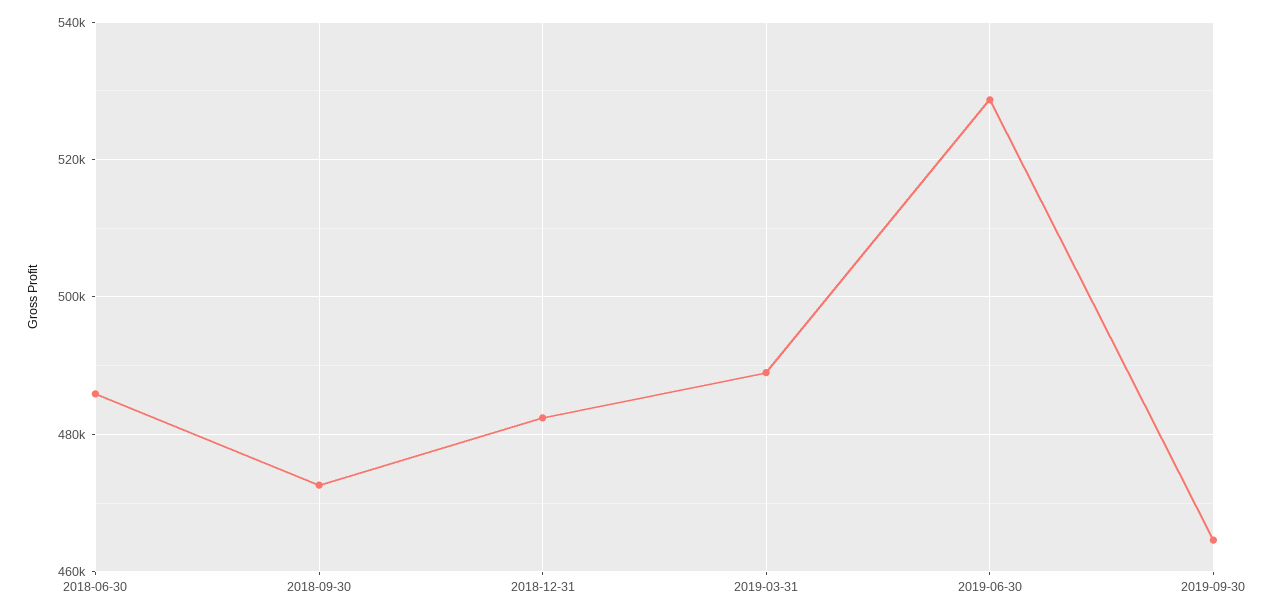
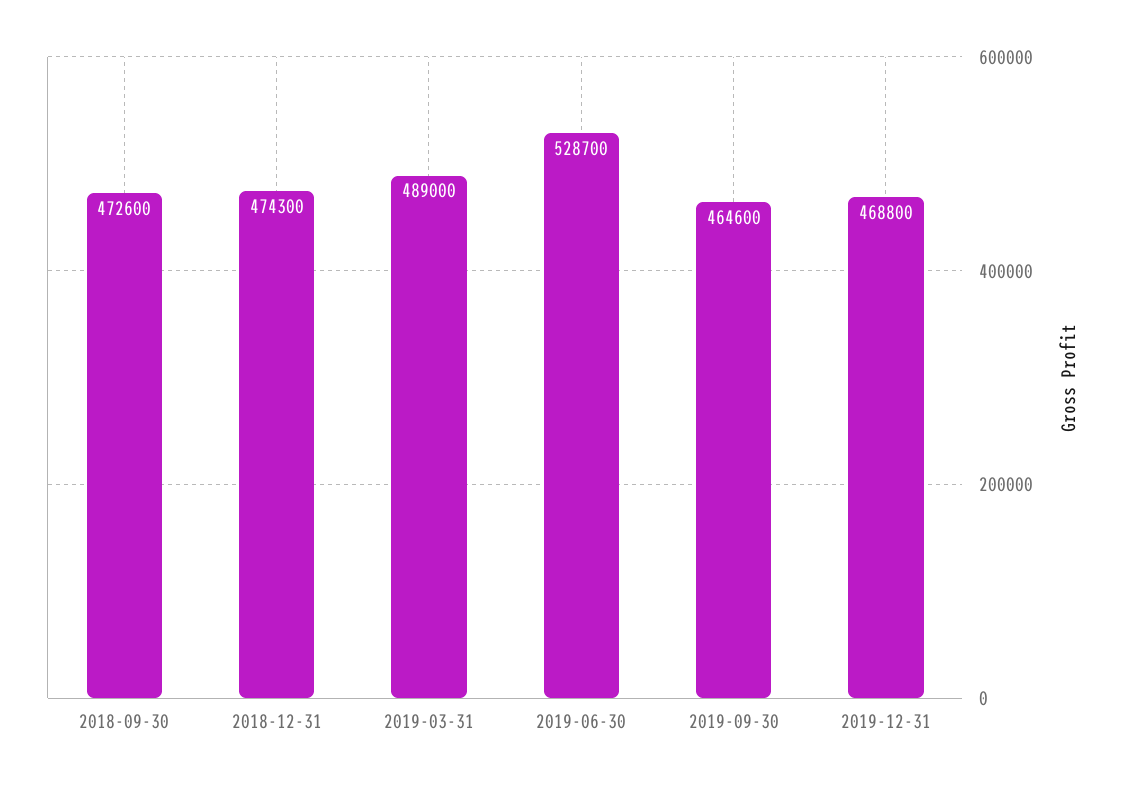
2018-06-30: 486000 -> none
2018-12-31: 482000 -> 474300
2019-12-31: none -> 468800

